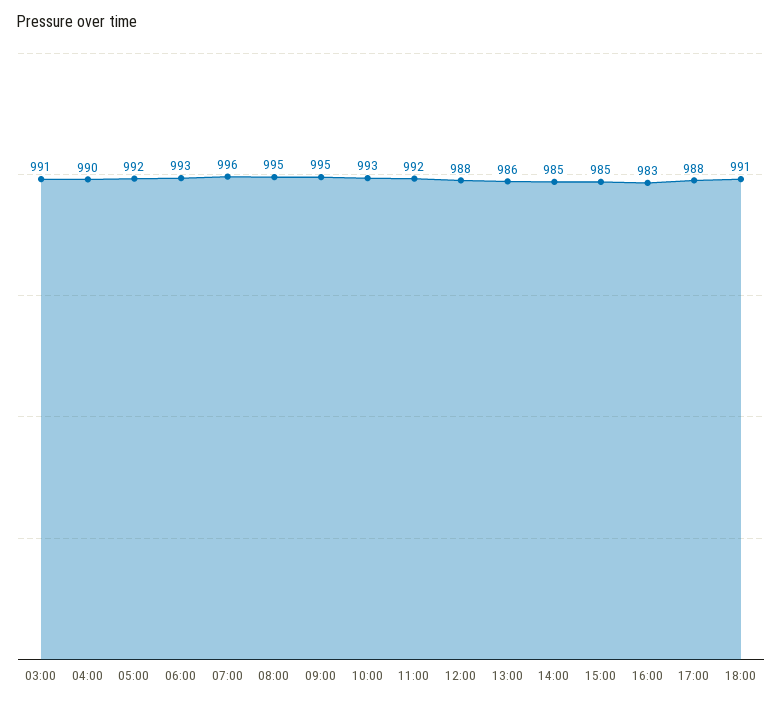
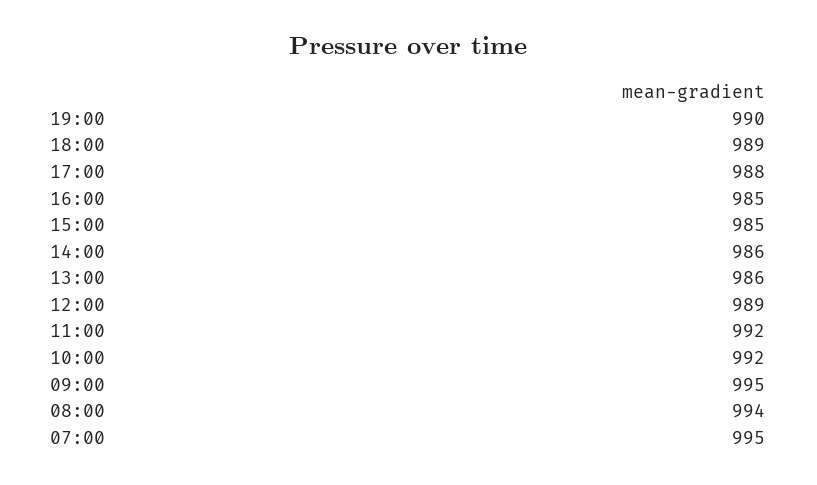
03:00: 991 -> none
04:00: 990 -> none
05:00: 992 -> none
06:00: 993 -> none
07:00: 996 -> 995
08:00: 995 -> 994
10:00: 993 -> 992
12:00: 988 -> 989
14:00: 985 -> 986
16:00: 983 -> 985
18:00: 991 -> 989
19:00: none -> 990

